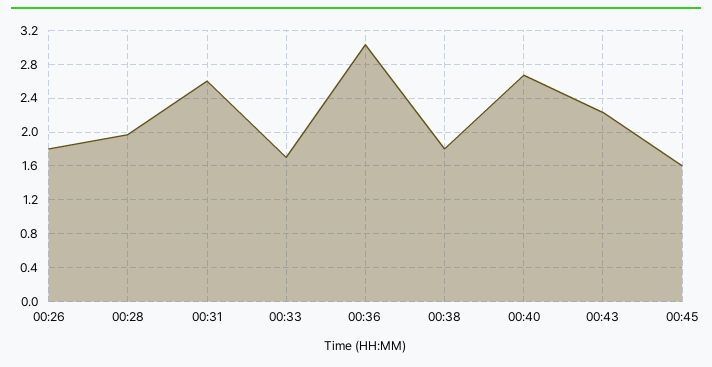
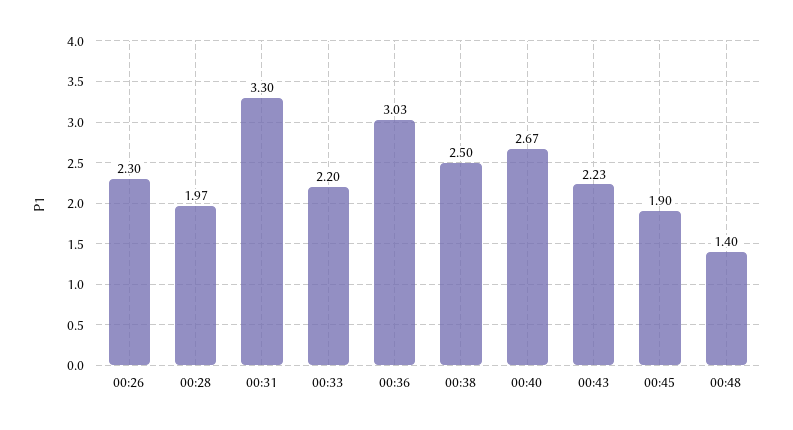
00:26: 1.8 -> 2.3
00:31: 2.6 -> 3.3
00:33: 1.7 -> 2.2
00:38: 1.8 -> 2.5
00:45: 1.6 -> 1.9
00:48: none -> 1.4

